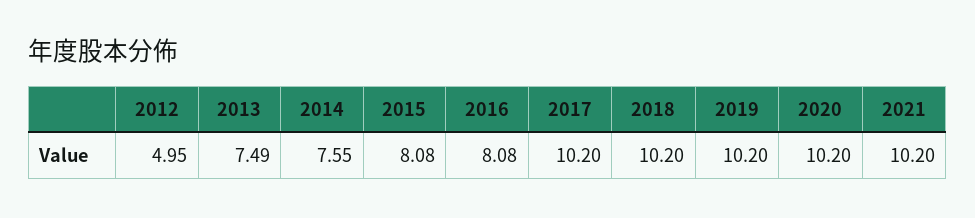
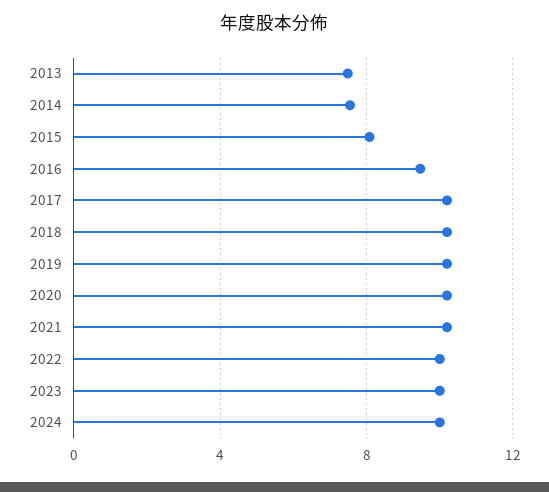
2012: 4.95 -> none
2016: 8.08 -> 9.5
2022: none -> 10
2023: none -> 10
2024: none -> 10

